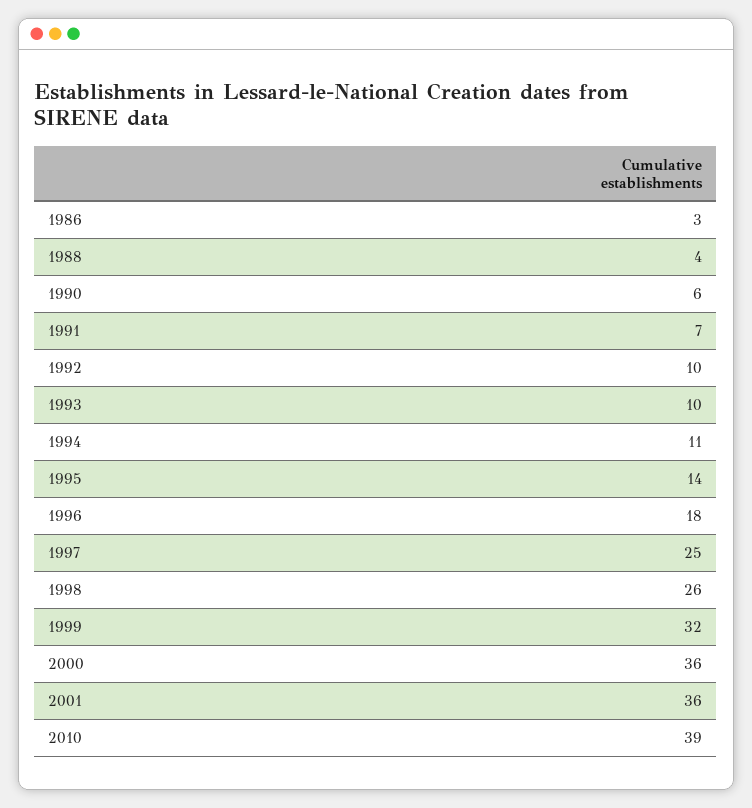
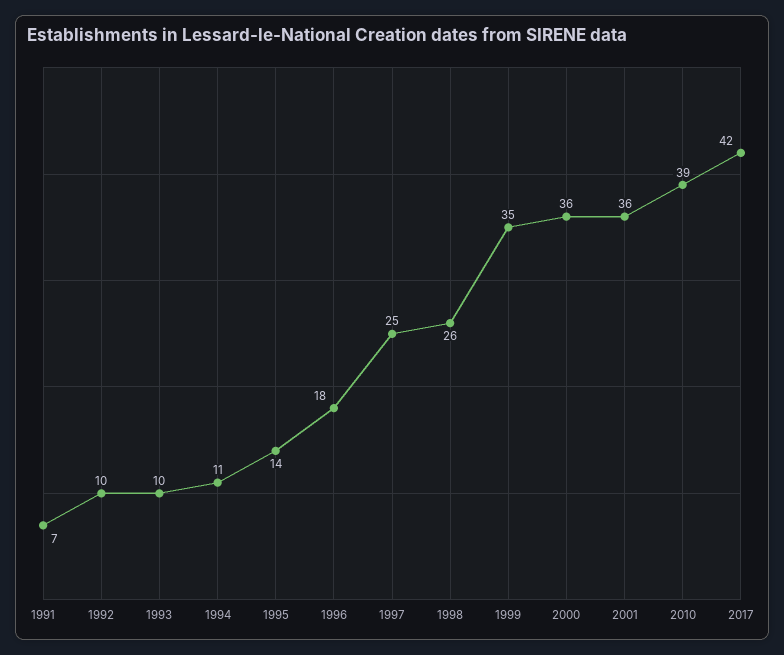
1986: 3 -> none
1988: 4 -> none
1990: 6 -> none
1999: 32 -> 35
2017: none -> 42

